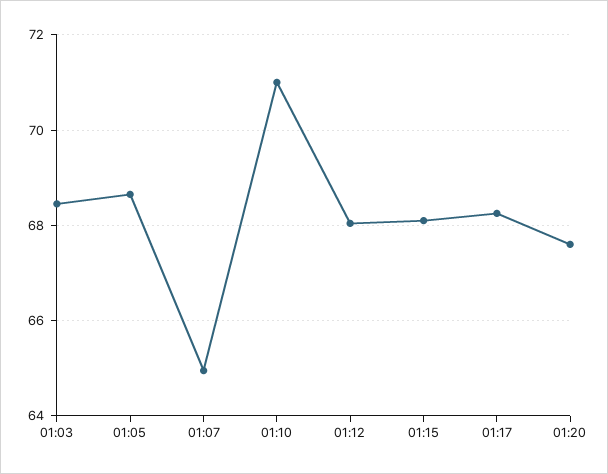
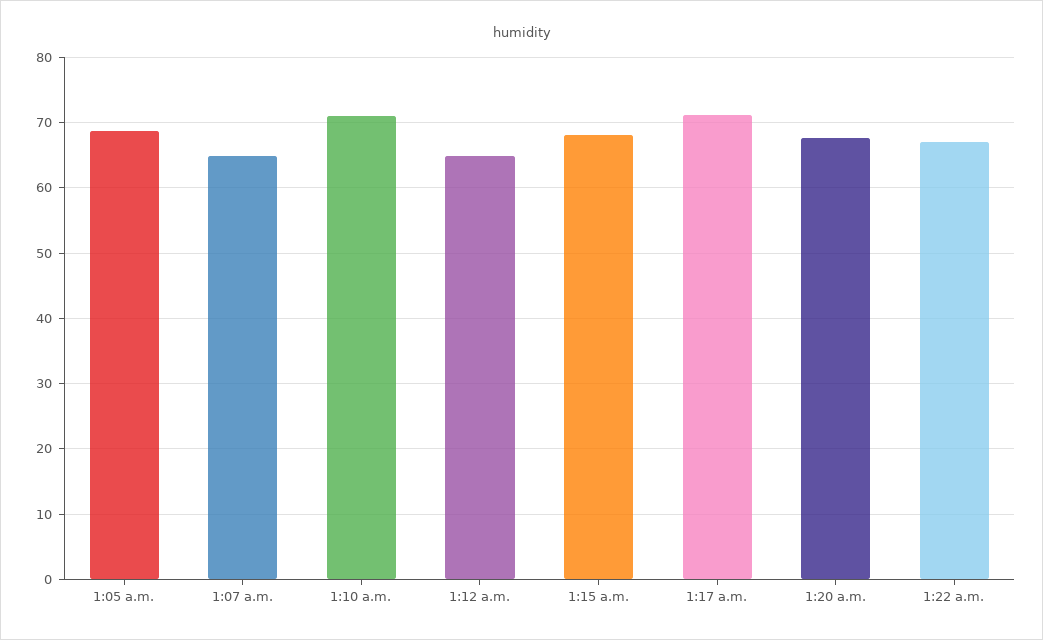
01:03: 68.4 -> none
01:12: 68 -> 65
01:17: 68.2 -> 71
1:22 a.m.: none -> 67

